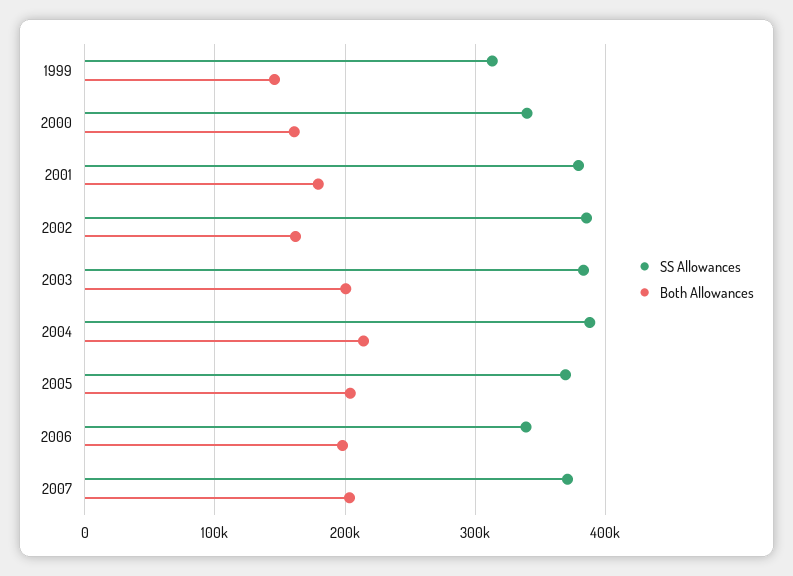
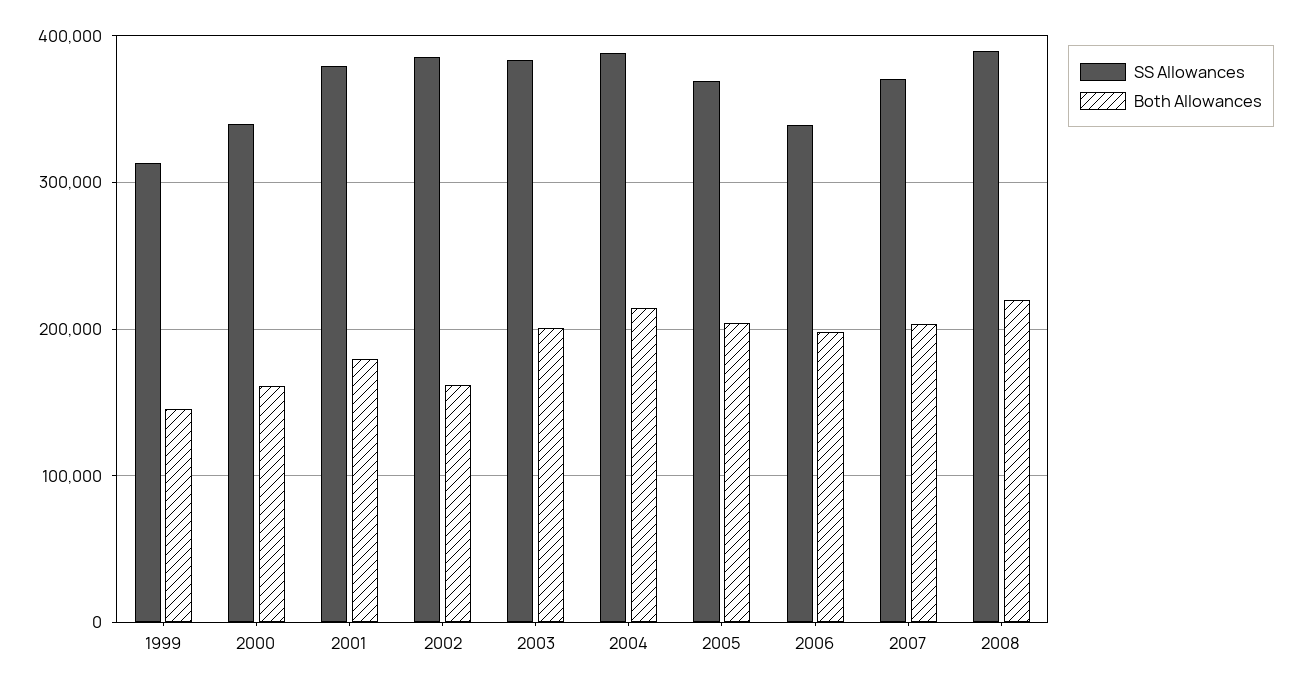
SS Allowances, 2008: none -> 390000
Both Allowances, 2008: none -> 220000

